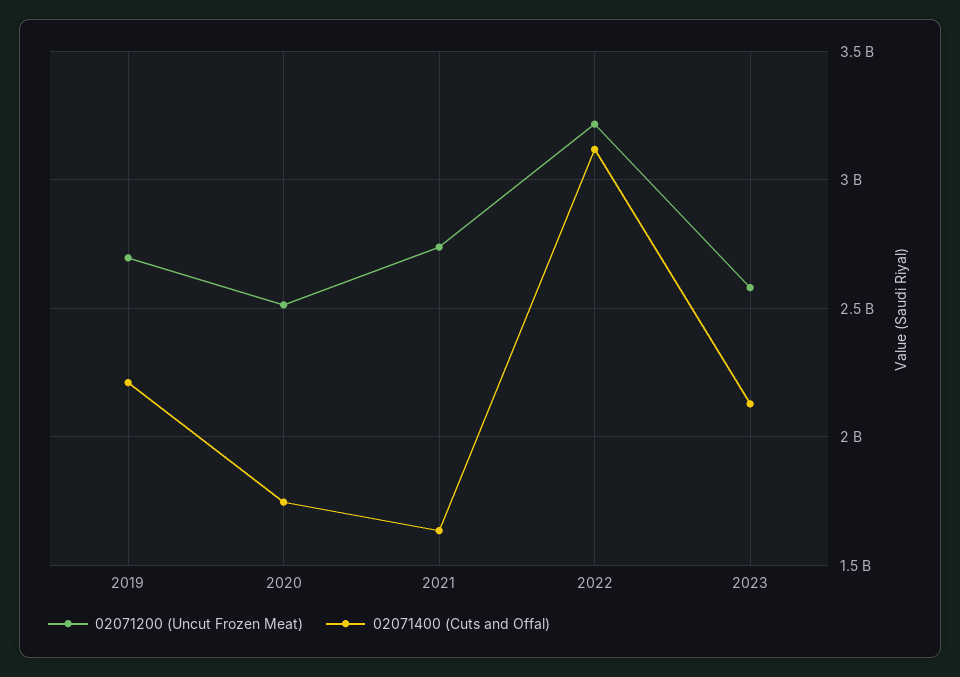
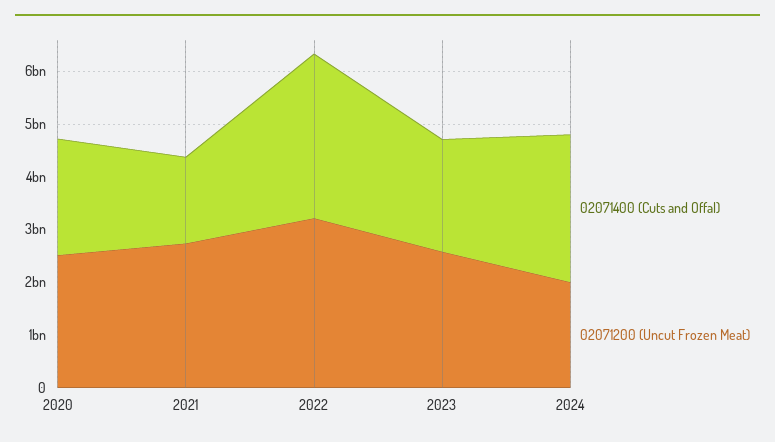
02071200 (Uncut Frozen Meat), 2019: 2700000000 -> none
02071400 (Cuts and Offal), 2019: 2200000000 -> none
02071400 (Cuts and Offal), 2020: 1750000000 -> 2200000000
02071400 (Cuts and Offal), 2024: none -> 2800000000
02071200 (Uncut Frozen Meat), 2024: none -> 2000000000

